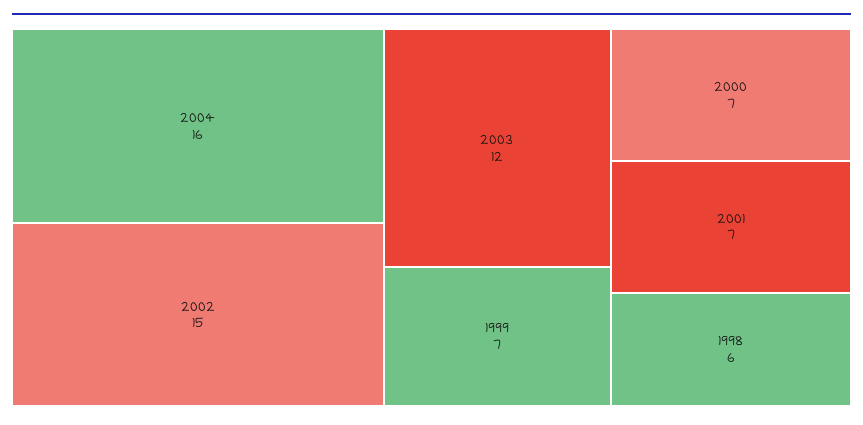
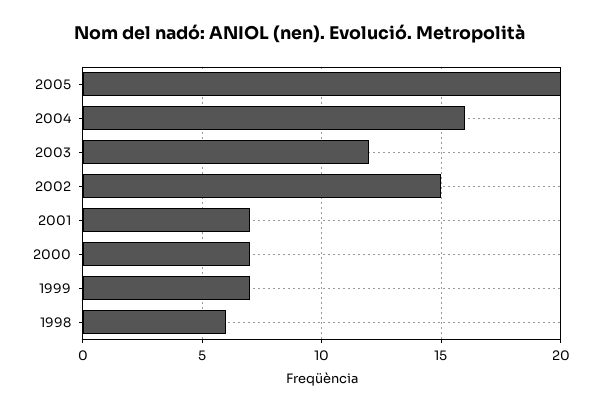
2005: none -> 20

